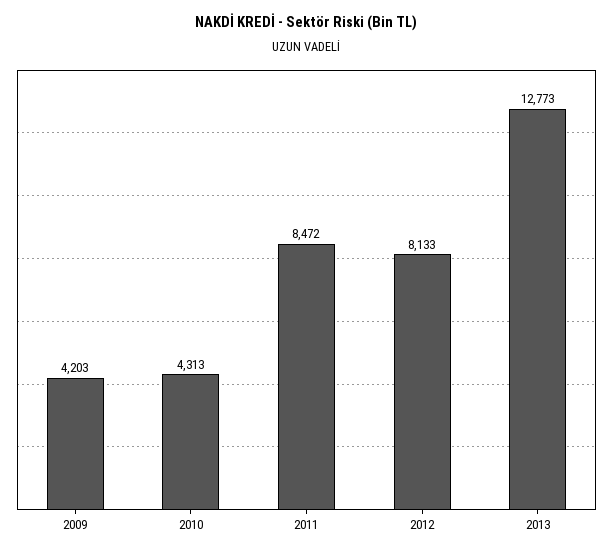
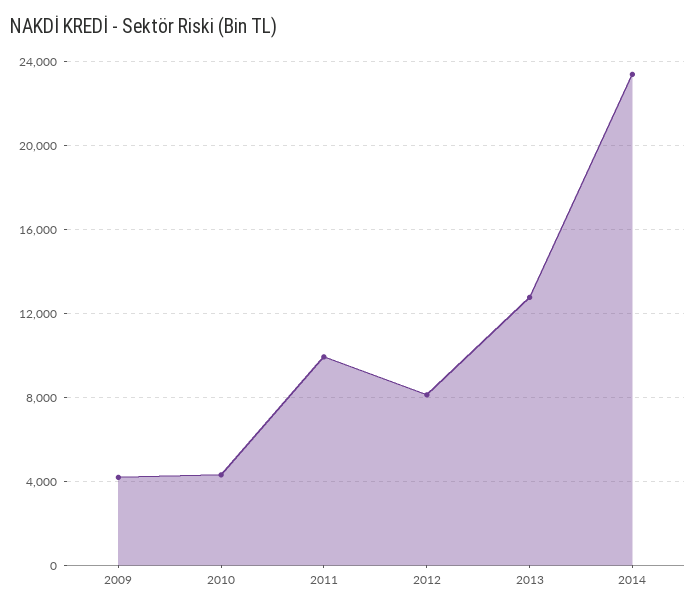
2011: 8472 -> 10000
2014: none -> 23500

